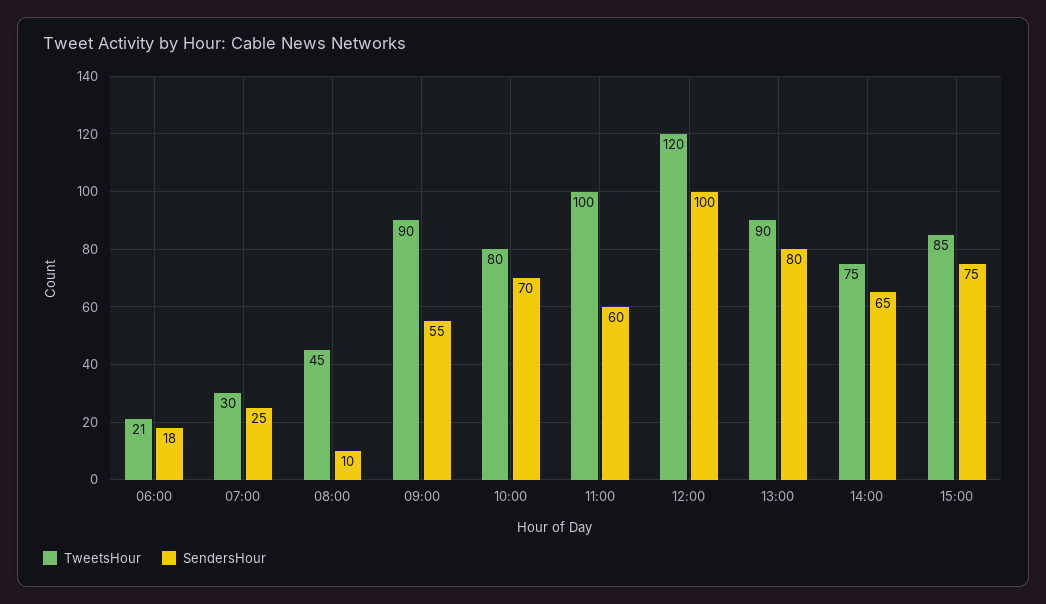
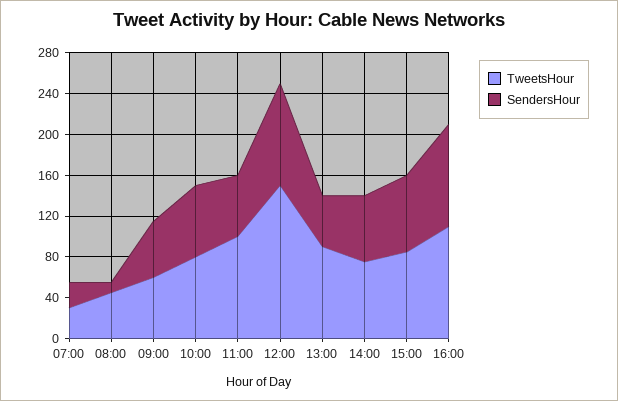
TweetsHour, 06:00: 21 -> none
SendersHour, 06:00: 18 -> none
TweetsHour, 09:00: 90 -> 60
TweetsHour, 12:00: 120 -> 150
SendersHour, 13:00: 80 -> 50
TweetsHour, 16:00: none -> 110
SendersHour, 16:00: none -> 100

